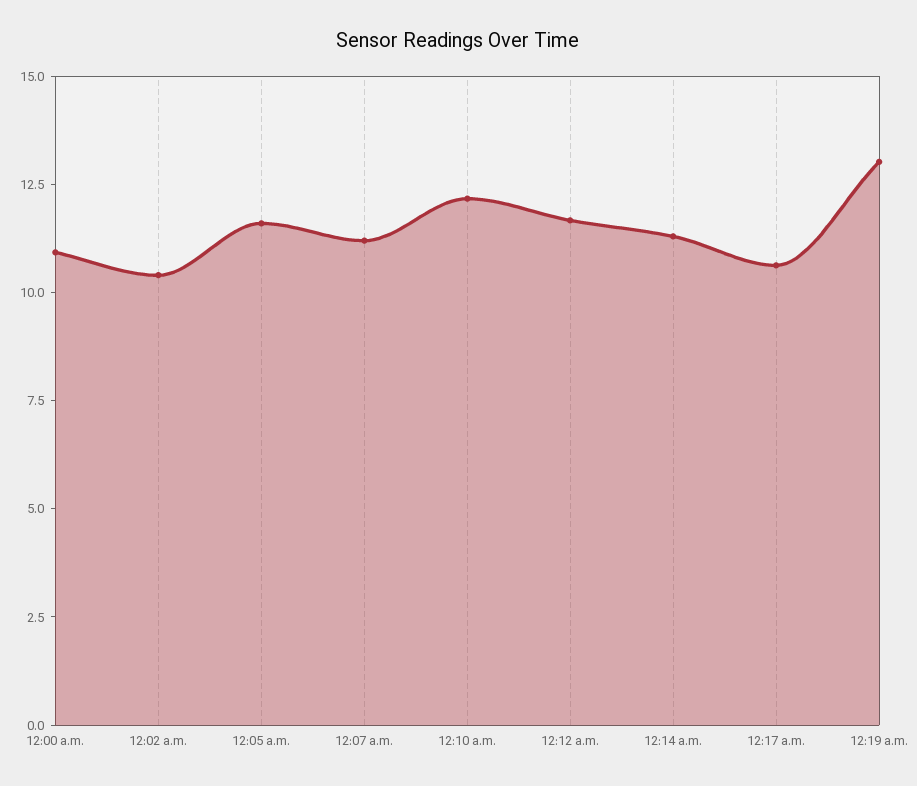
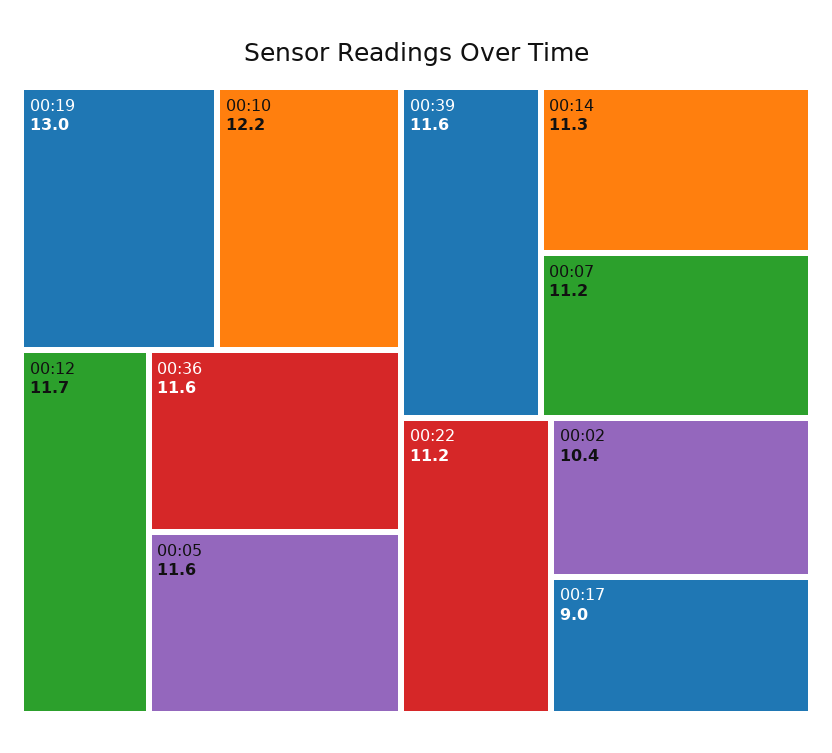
12:00 a.m.: 11 -> none
12:17 a.m.: 10.5 -> 9
00:36: none -> 11.6
00:39: none -> 11.6
00:22: none -> 11.2

